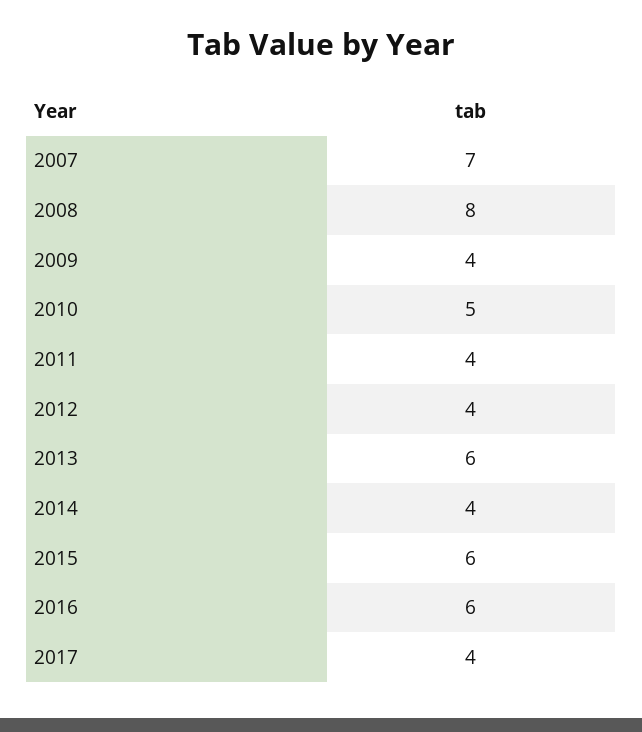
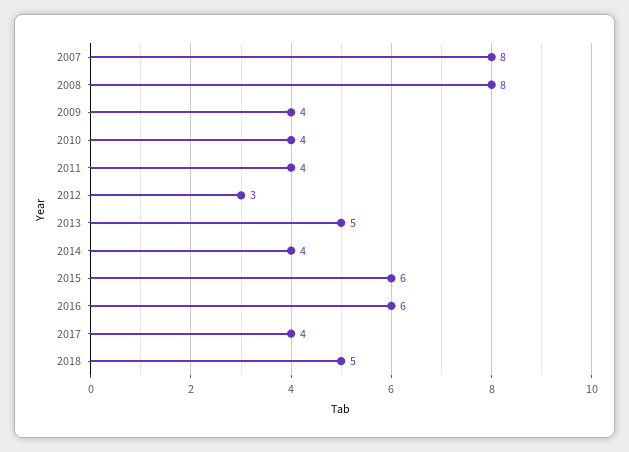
2007: 7 -> 8
2010: 5 -> 4
2012: 4 -> 3
2013: 6 -> 5
2018: none -> 5

